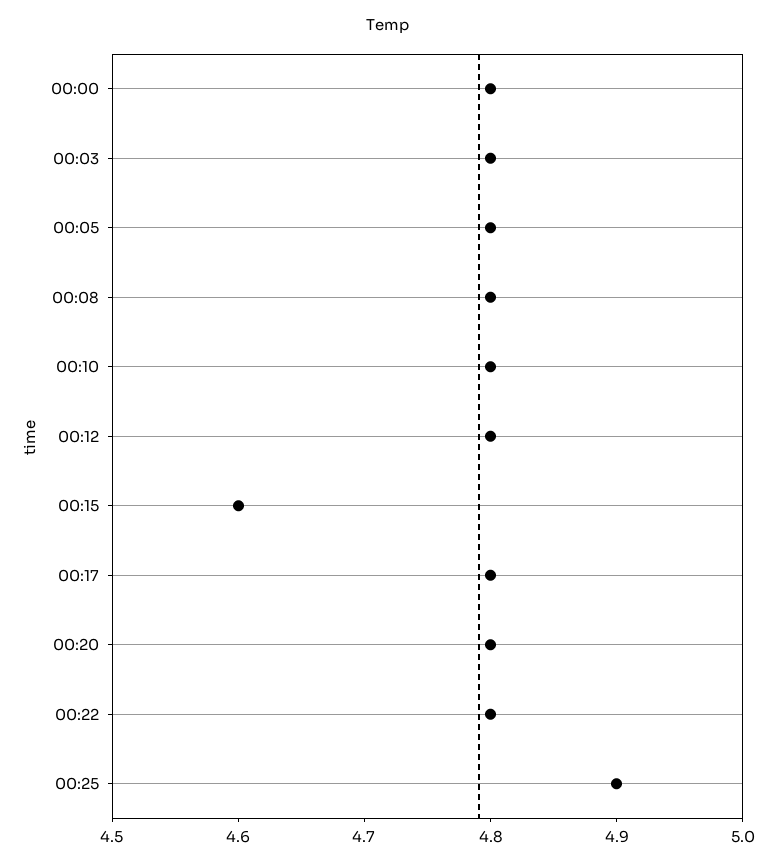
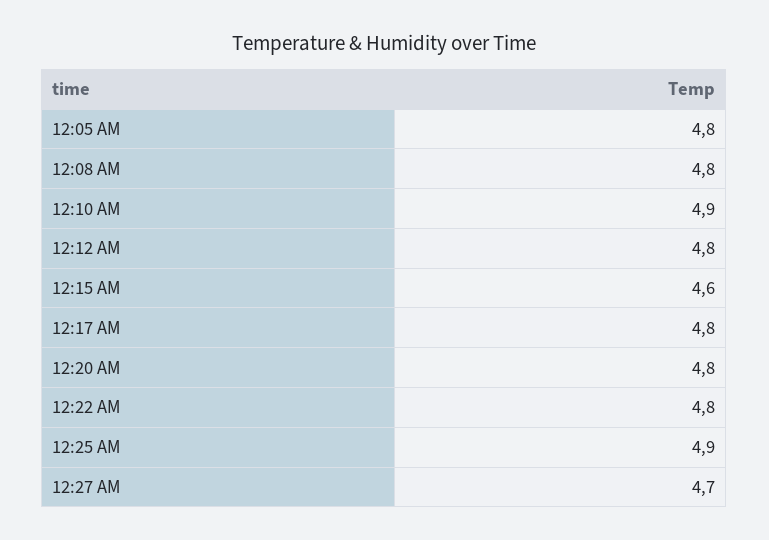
00:00: 4.8 -> none
00:03: 4.8 -> none
00:10: 4.8 -> 4.9
12:27 AM: none -> 4.7

